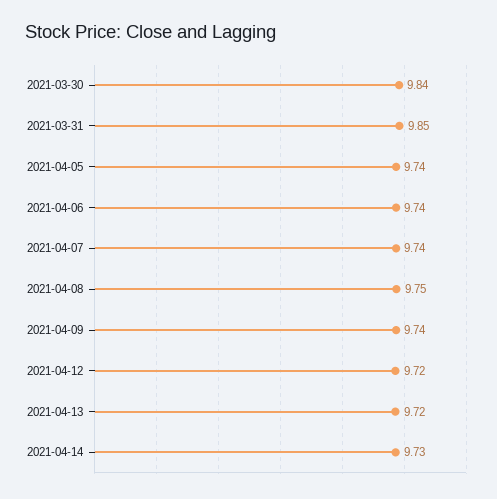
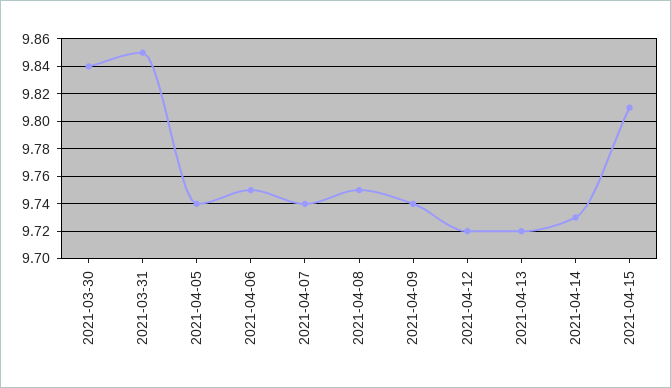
2021-04-06: 9.74 -> 9.75
2021-04-15: none -> 9.81

